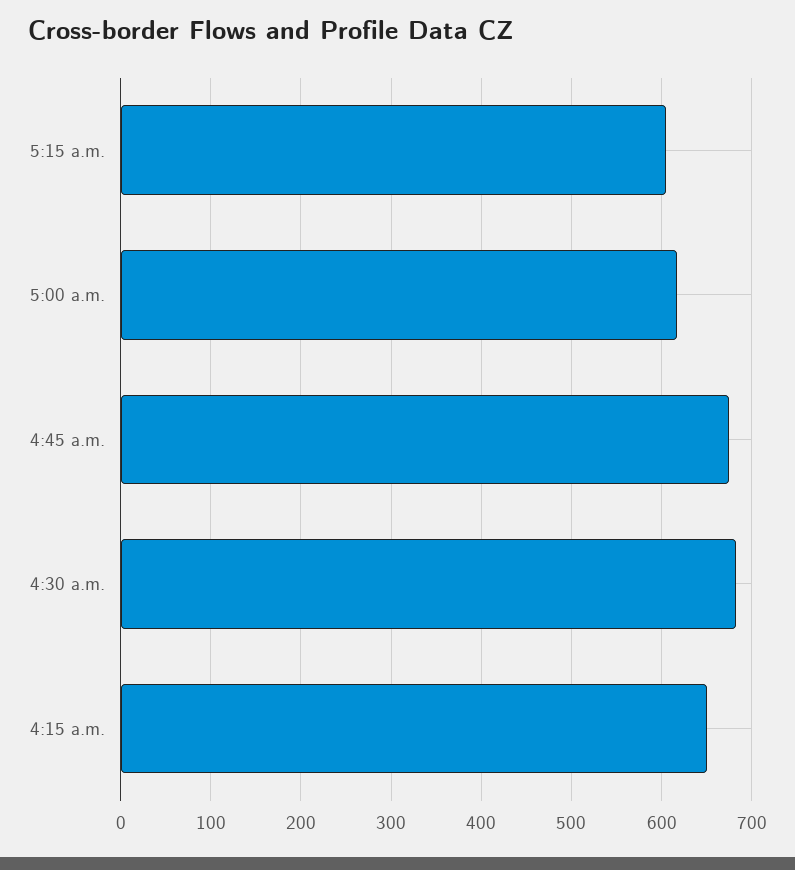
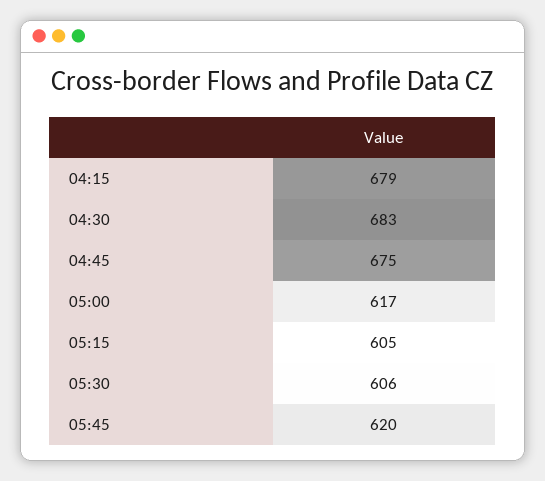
4:15 a.m.: 650 -> 679
05:30: none -> 606
05:45: none -> 620

